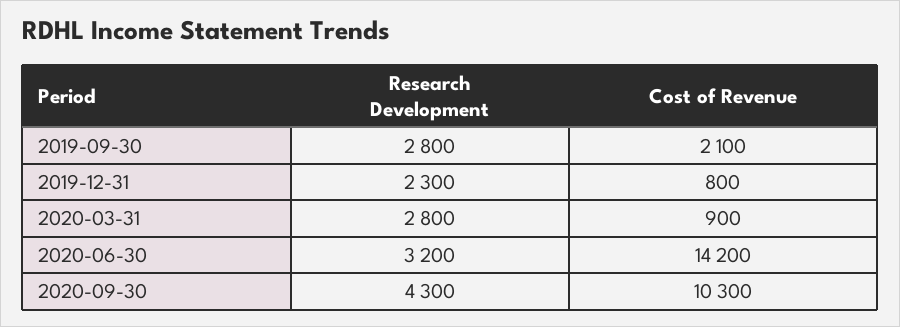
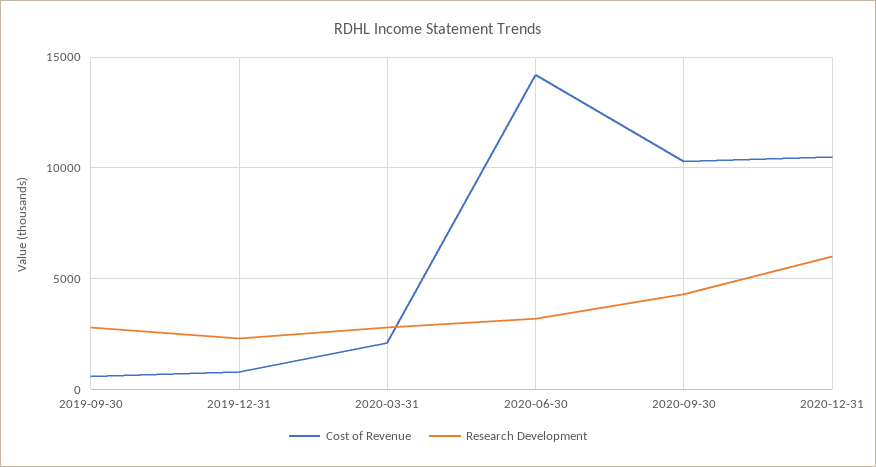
Cost of Revenue, 2019-09-30: 2100 -> 500
Cost of Revenue, 2020-03-31: 900 -> 2000
Cost of Revenue, 2020-12-31: none -> 10500
Research Development, 2020-12-31: none -> 6000

